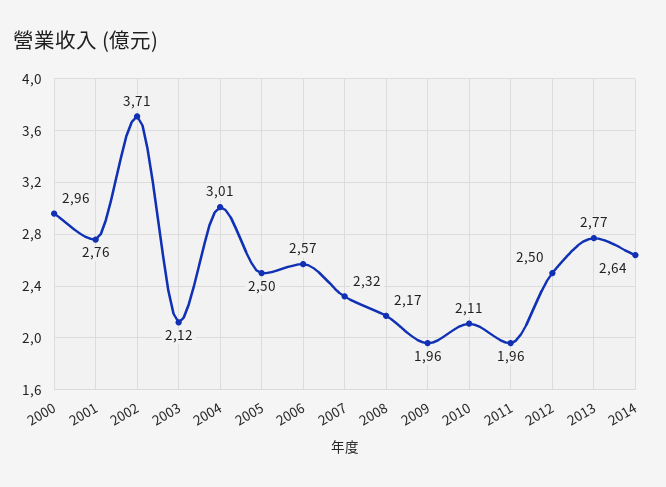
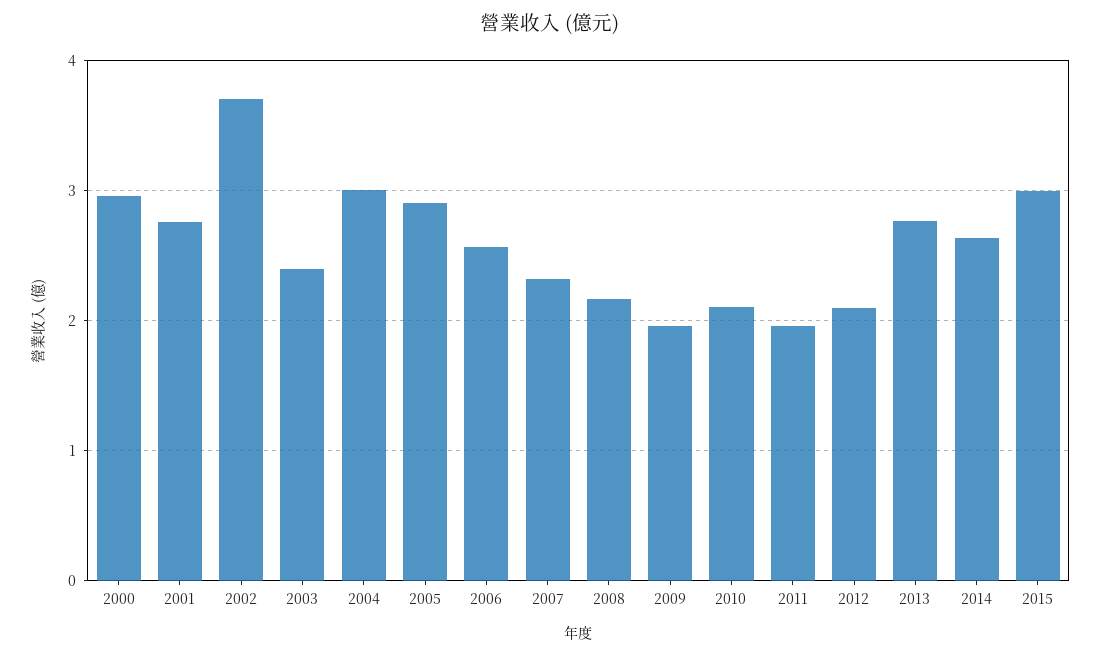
2003: 2.12 -> 2.4
2005: 2.5 -> 2.9
2012: 2.5 -> 2.1
2015: none -> 3

